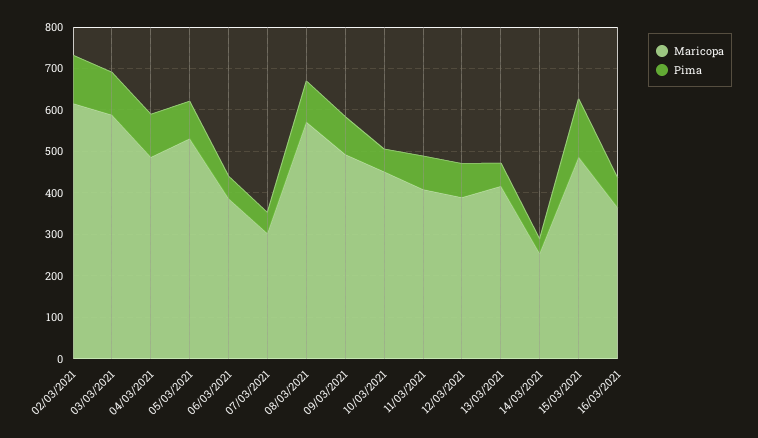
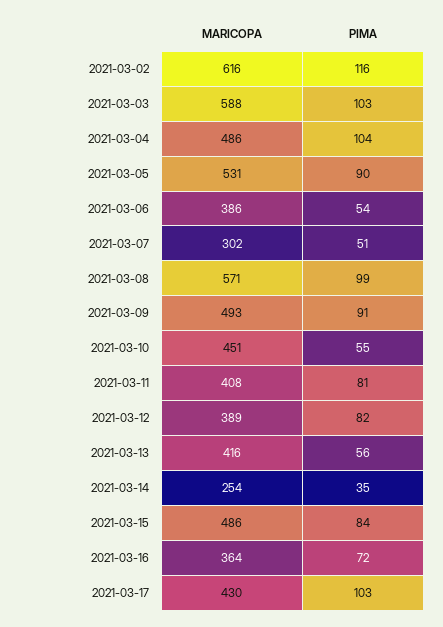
Pima, 15/03/2021: 140 -> 84
Maricopa, 2021-03-17: none -> 430
Pima, 2021-03-17: none -> 103

